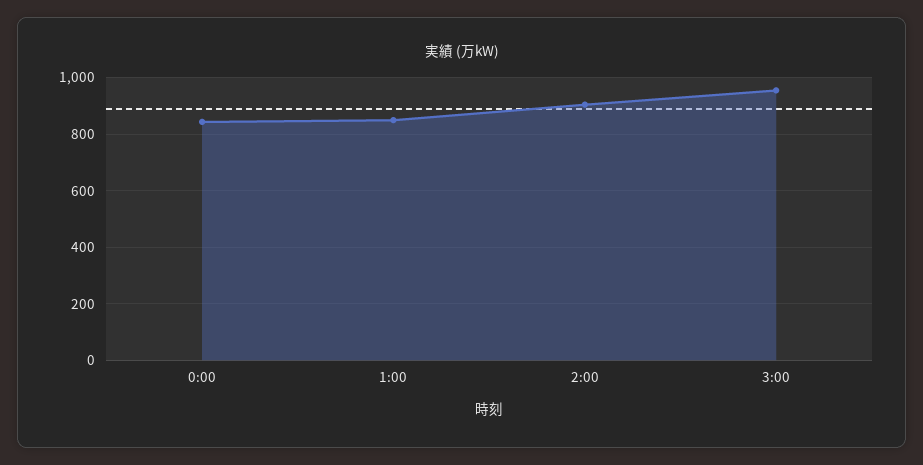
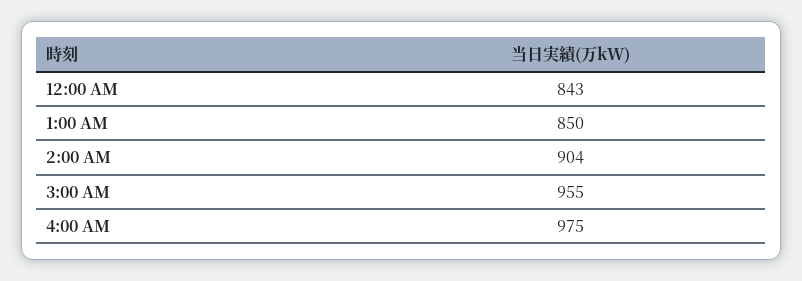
4:00 AM: none -> 975

